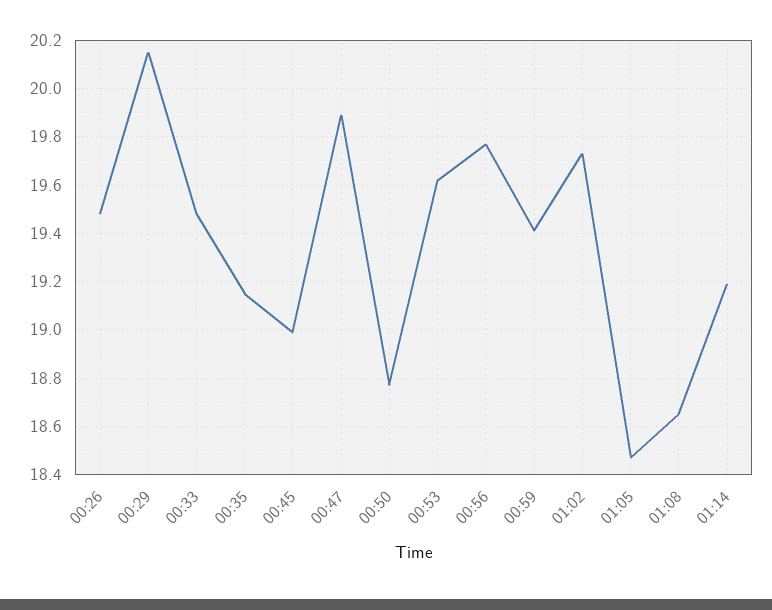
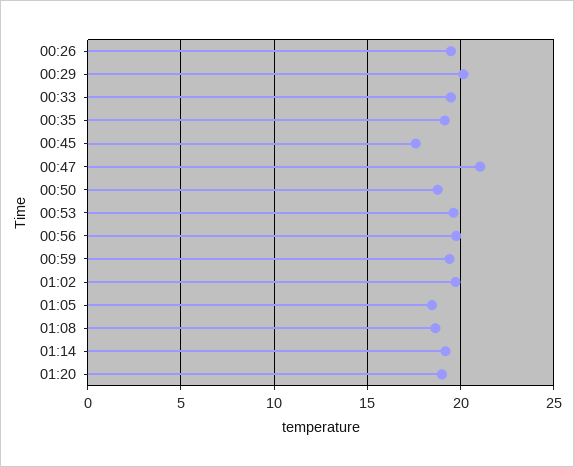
00:45: 19 -> 17.5
00:47: 19.9 -> 21
01:20: none -> 19

